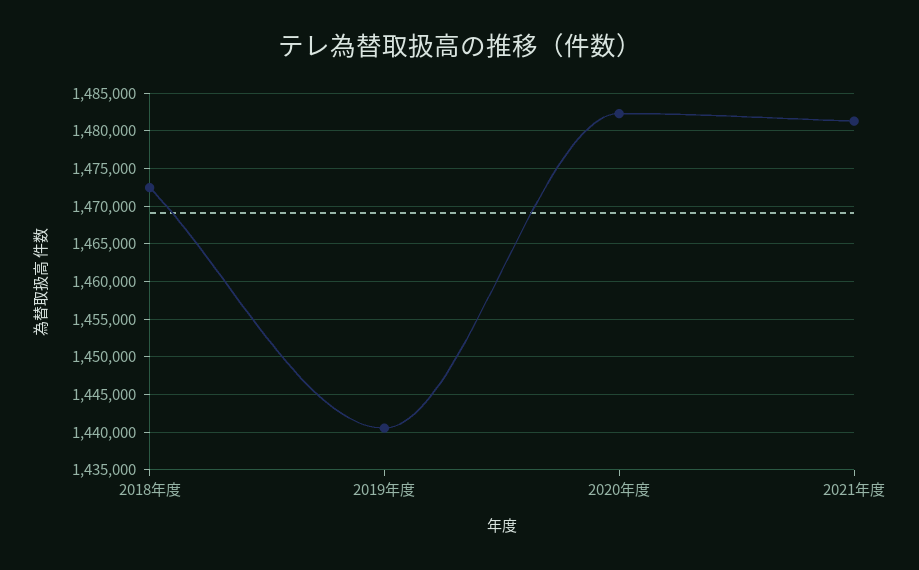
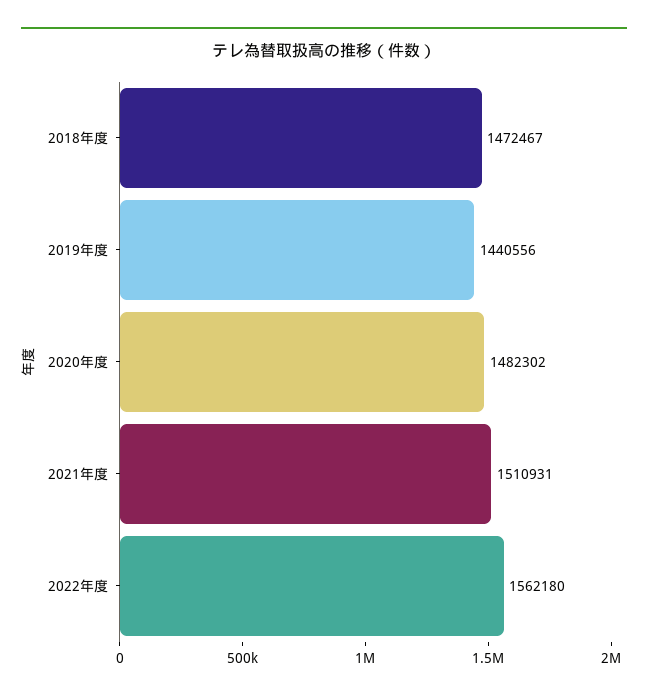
2021年度: 1481000 -> 1510931
2022年度: none -> 1562180

